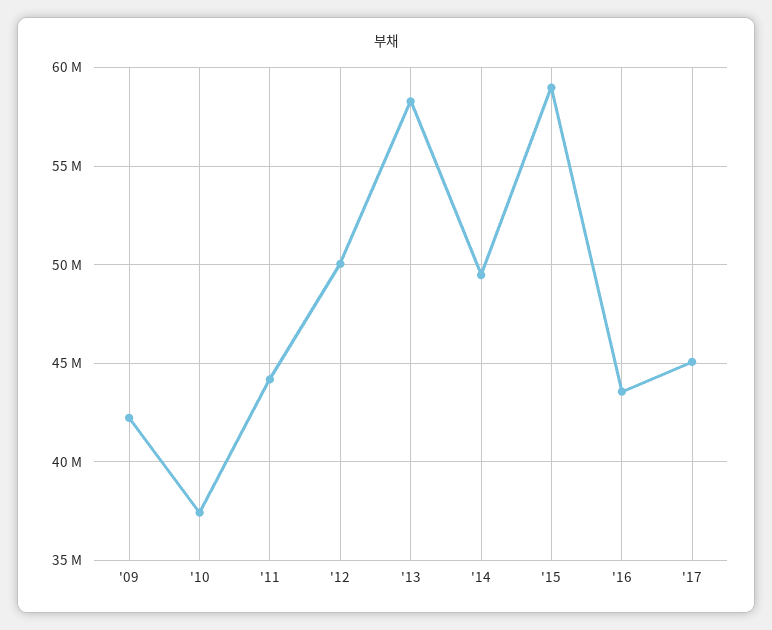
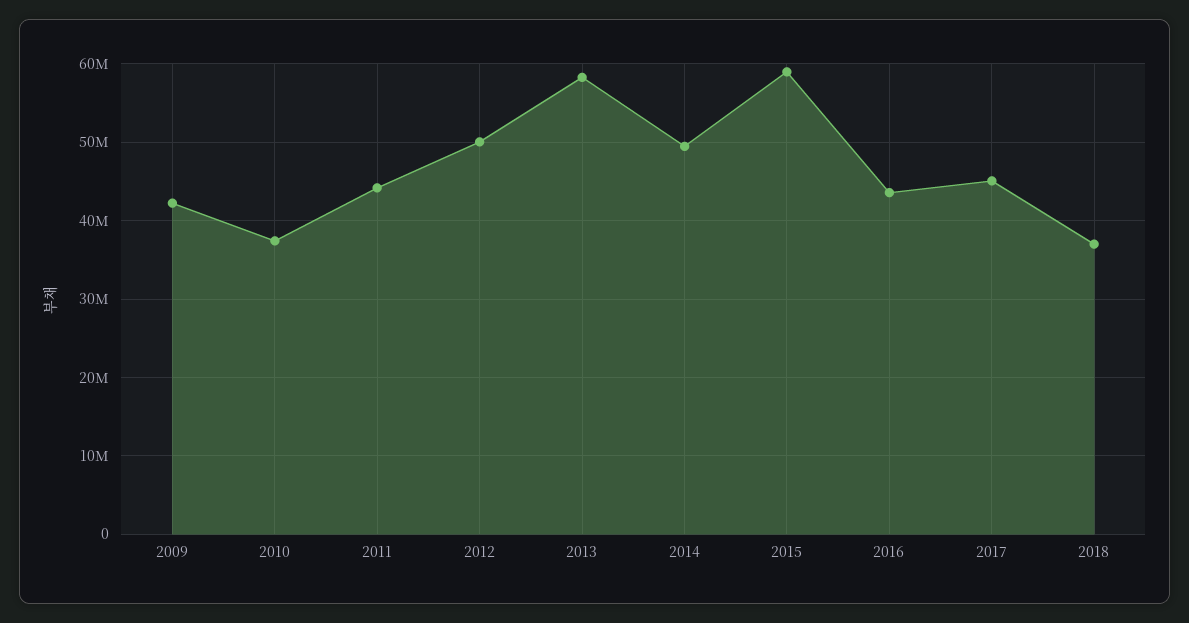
2018: none -> 37000000

